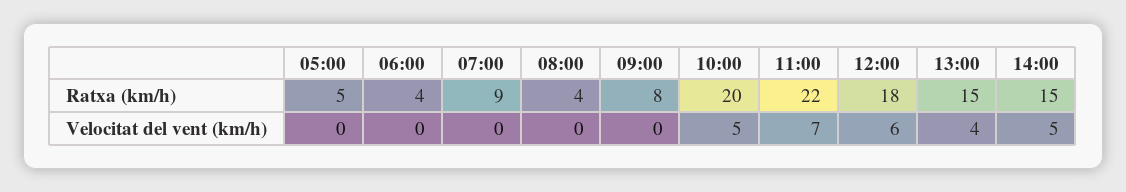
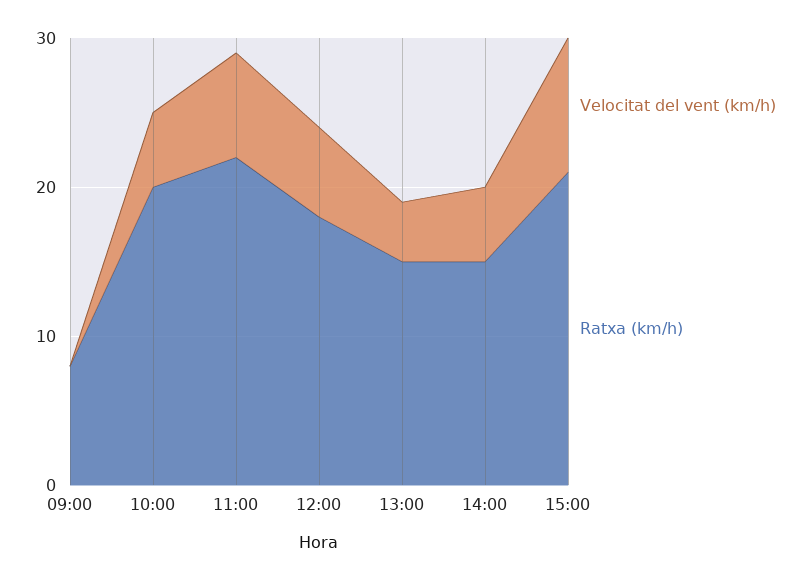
Ratxa (km/h), 05:00: 5 -> none
Ratxa (km/h), 06:00: 4 -> none
Ratxa (km/h), 07:00: 9 -> none
Ratxa (km/h), 08:00: 4 -> none
Velocitat del vent (km/h), 05:00: 0 -> none
Velocitat del vent (km/h), 06:00: 0 -> none
Velocitat del vent (km/h), 07:00: 0 -> none
Velocitat del vent (km/h), 08:00: 0 -> none
Velocitat del vent (km/h), 15:00: none -> 9
Ratxa (km/h), 15:00: none -> 21

